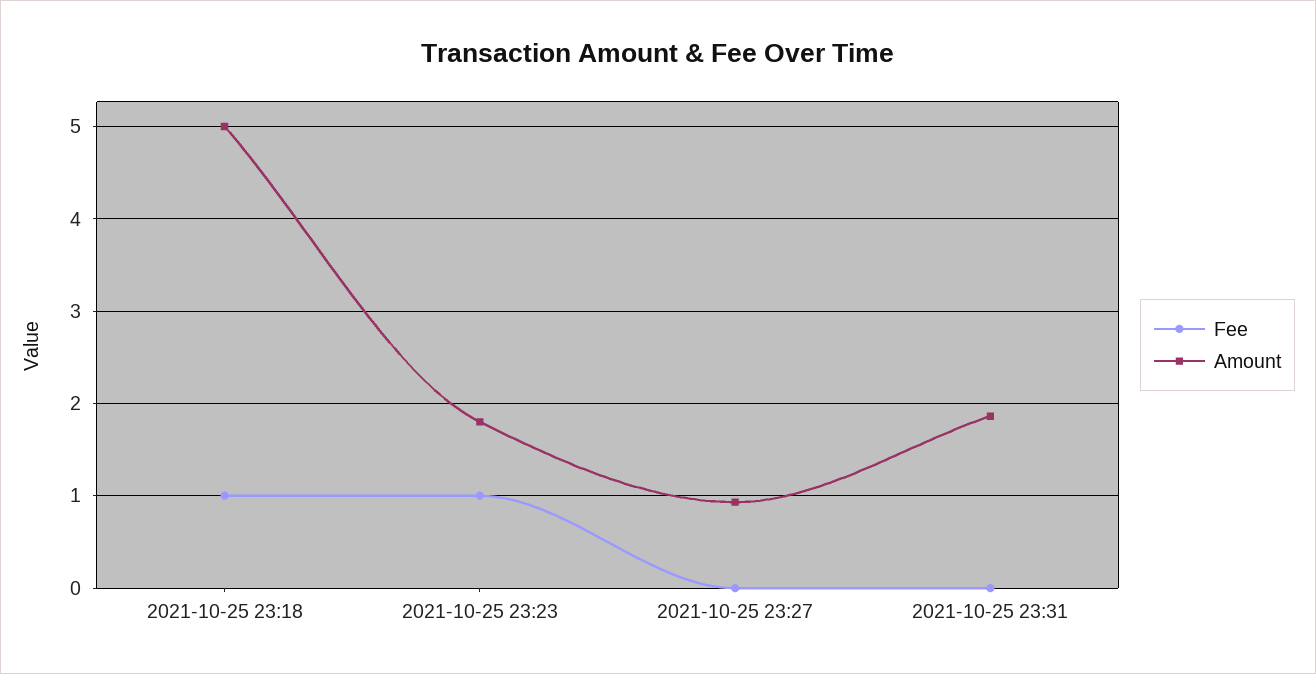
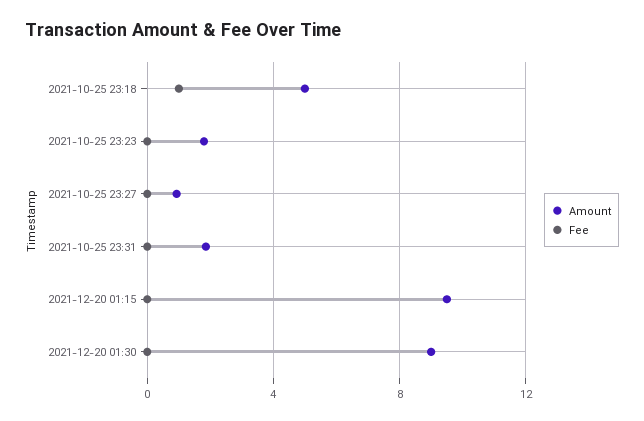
Fee, 2021-10-25 23:23: 1 -> 0
Amount, 2021-12-20 01:15: none -> 9.5
Fee, 2021-12-20 01:15: none -> 0
Amount, 2021-12-20 01:30: none -> 9
Fee, 2021-12-20 01:30: none -> 0

